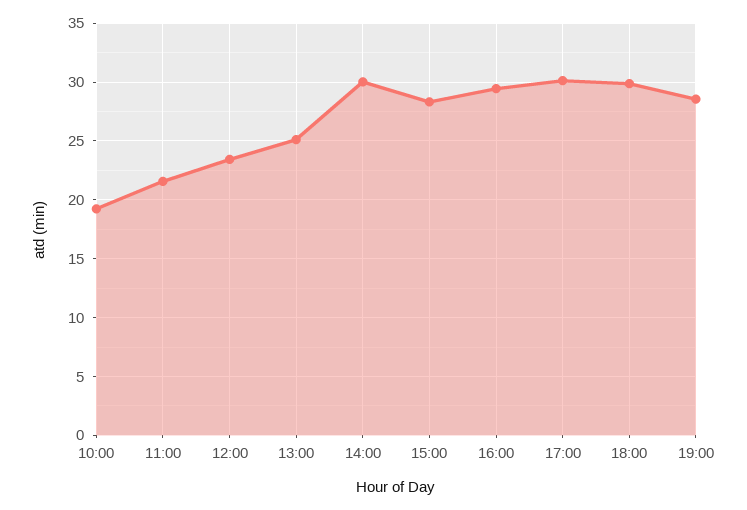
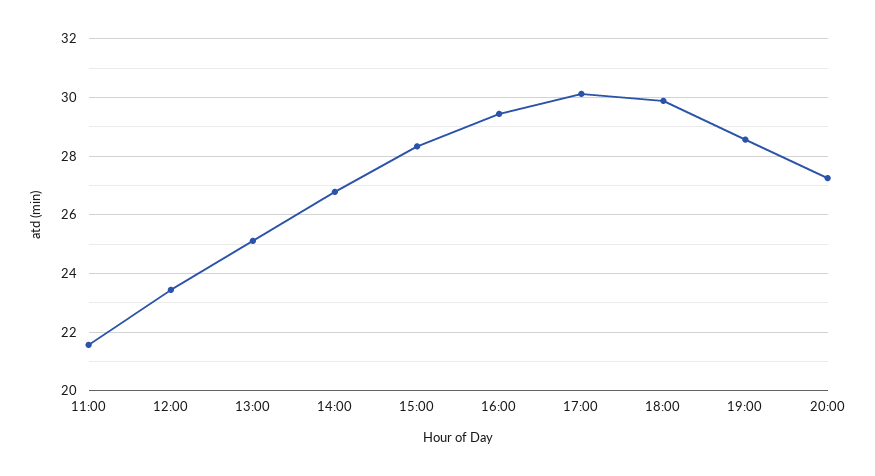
10:00: 19 -> none
14:00: 30 -> 26.75
20:00: none -> 27.25

